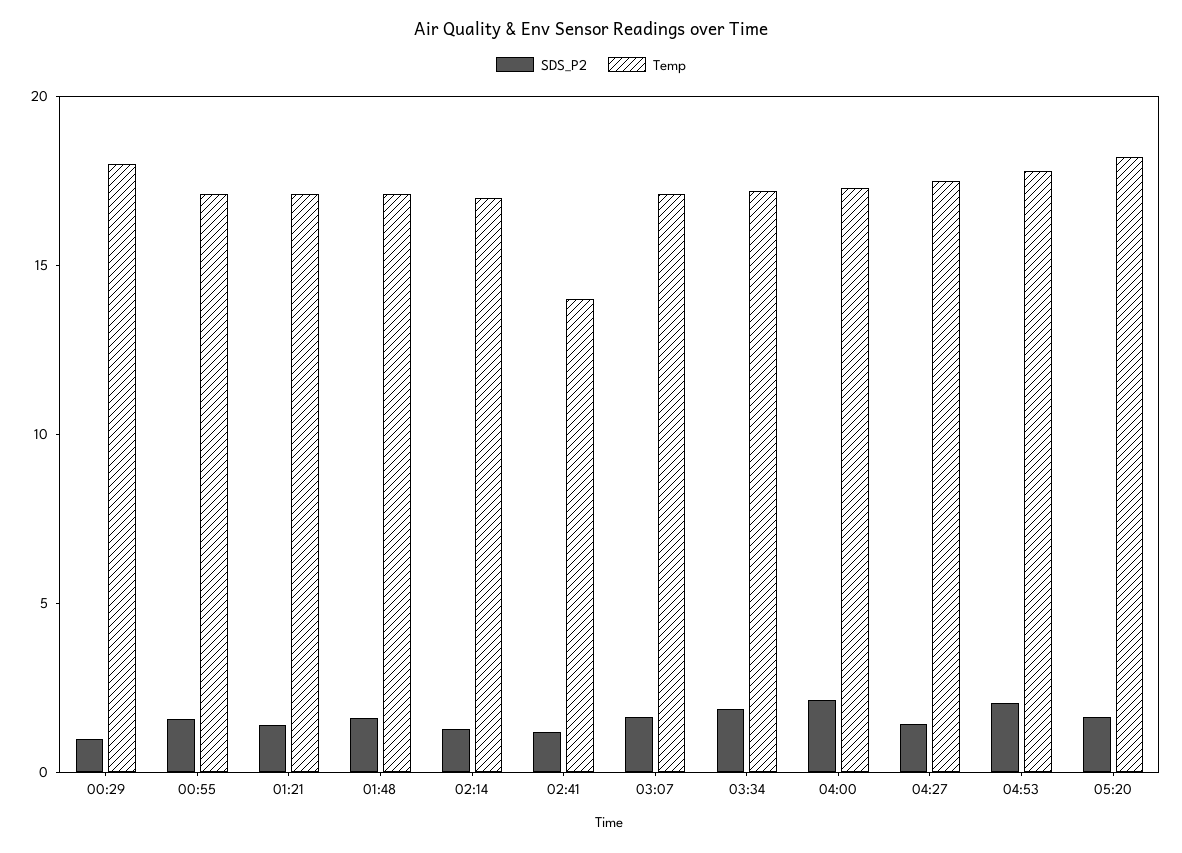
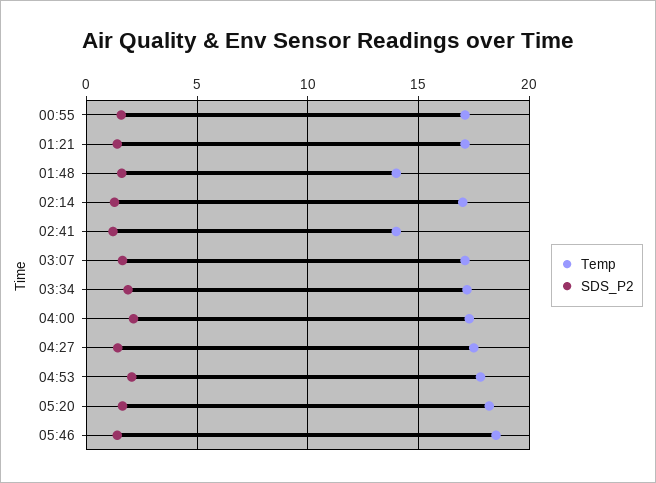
SDS_P2, 00:29: 1 -> none
Temp, 00:29: 18 -> none
Temp, 01:48: 17 -> 14
Temp, 05:46: none -> 18.5
SDS_P2, 05:46: none -> 1.5

